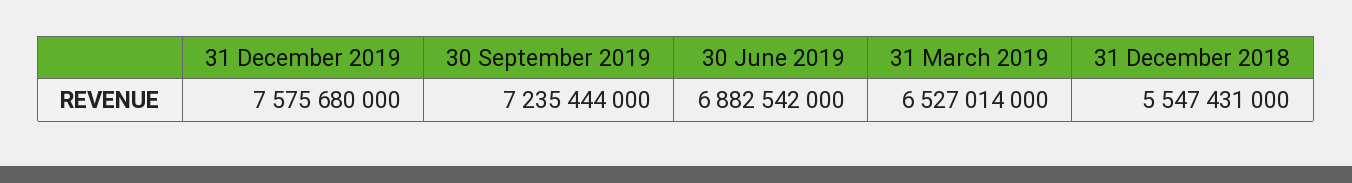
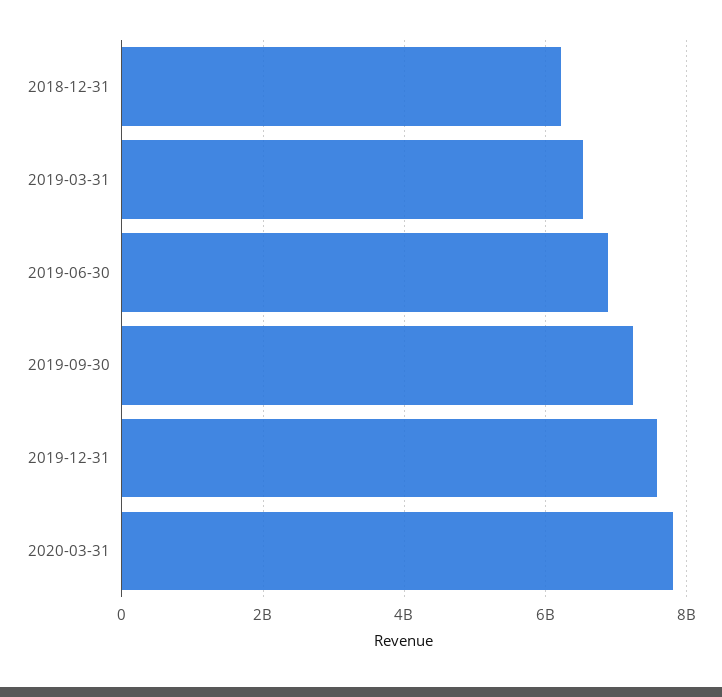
31 December 2018: 5547431000 -> 6200000000
2020-03-31: none -> 7800000000

